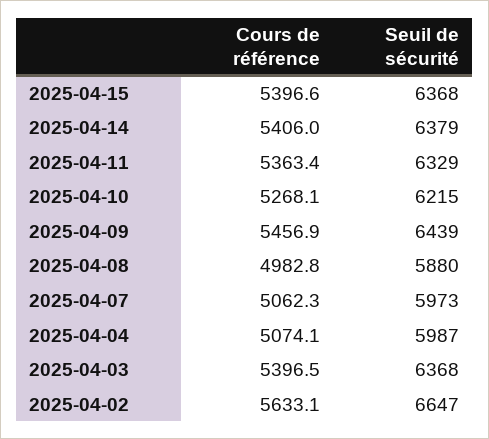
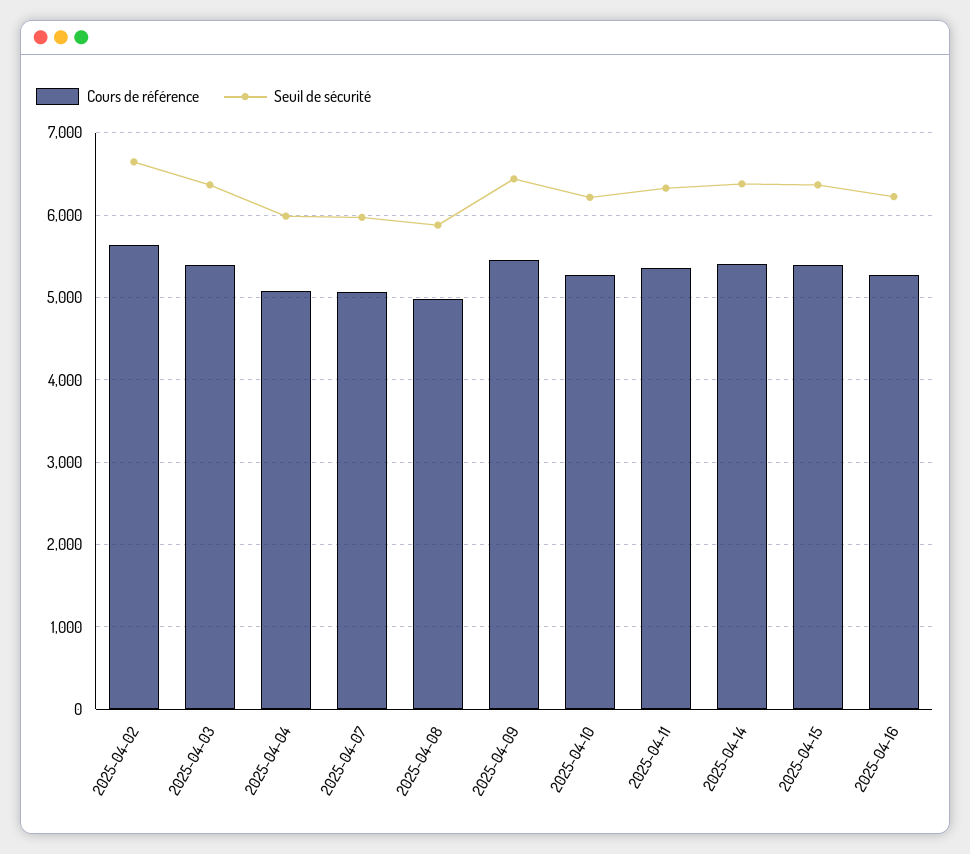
Cours de référence, 2025-04-16: none -> 5300
Seuil de sécurité, 2025-04-16: none -> 6200

